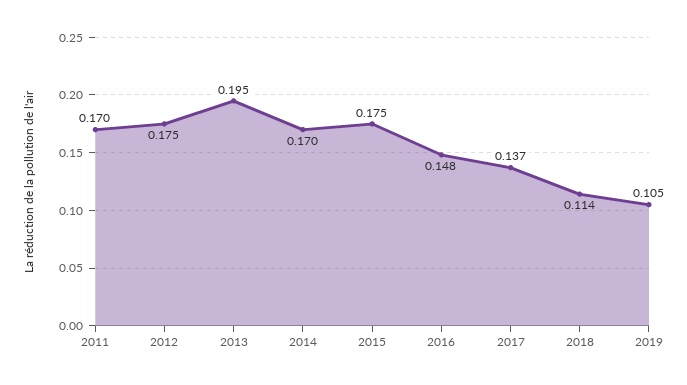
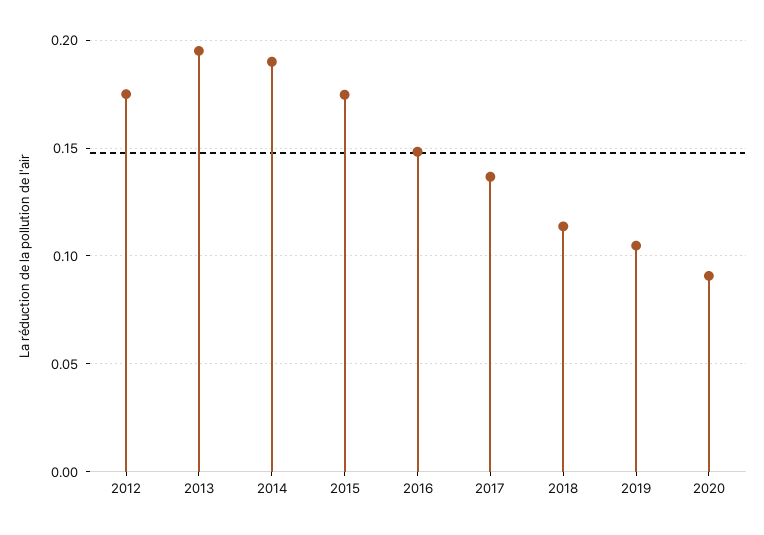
2011: 0.17 -> none
2014: 0.17 -> 0.19
2020: none -> 0.09

